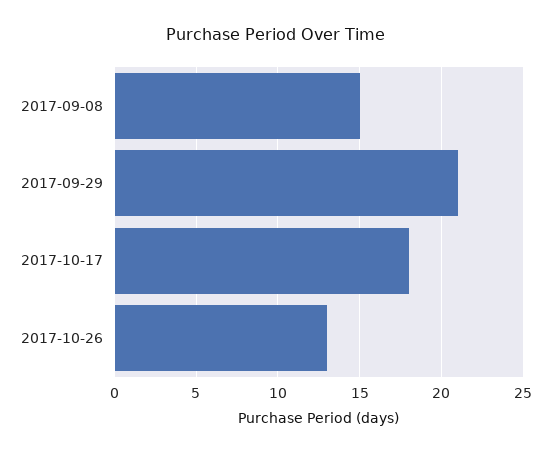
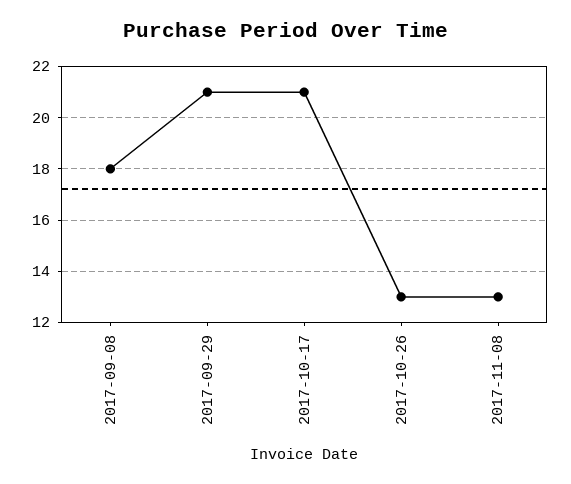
2017-09-08: 15 -> 18
2017-10-17: 18 -> 21
2017-11-08: none -> 13

